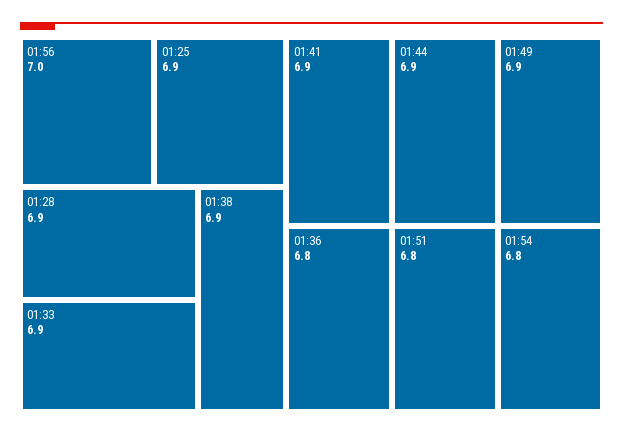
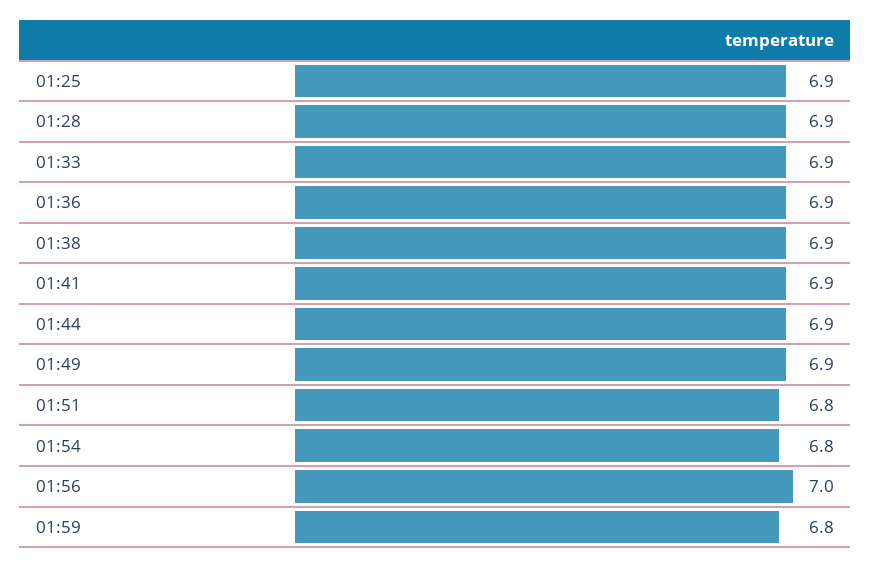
01:36: 6.8 -> 6.9
01:59: none -> 6.8

